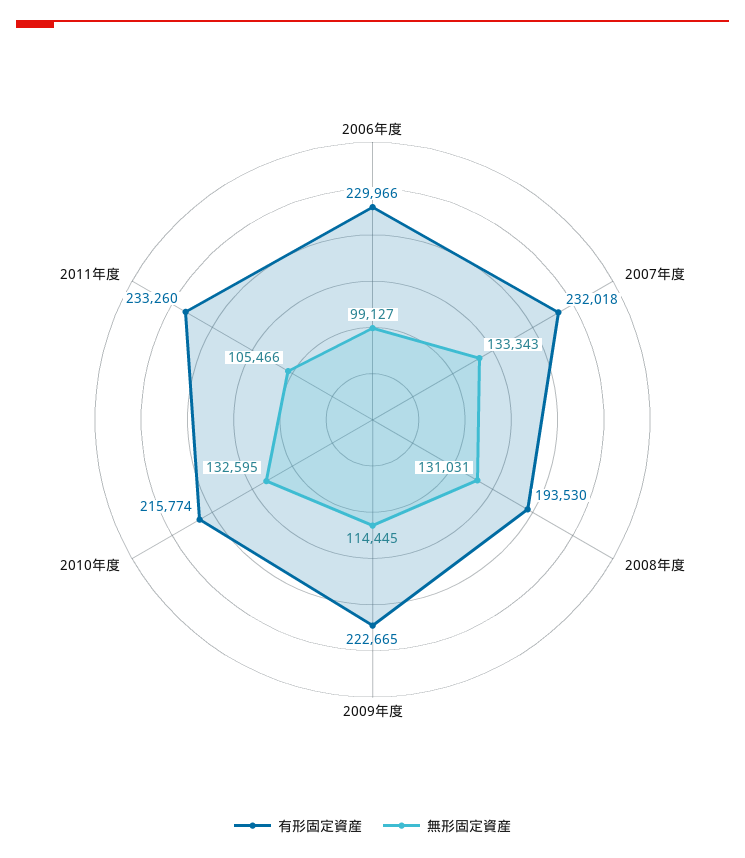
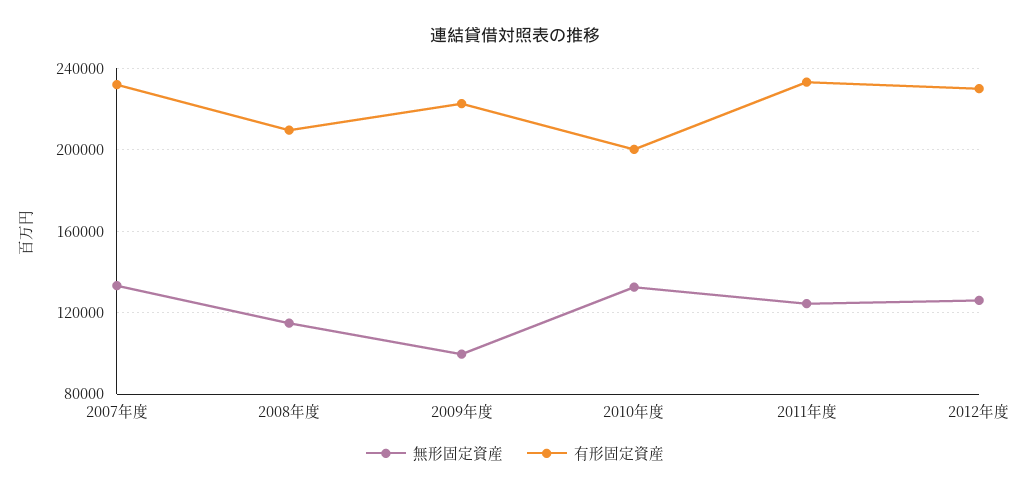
有形固定資産, 2006年度: 229966 -> none
無形固定資産, 2006年度: 99127 -> none
有形固定資産, 2008年度: 193530 -> 210000
無形固定資産, 2008年度: 131031 -> 115000
無形固定資産, 2009年度: 114445 -> 100000
有形固定資産, 2010年度: 215774 -> 200000
無形固定資産, 2011年度: 105466 -> 125000
無形固定資産, 2012年度: none -> 125000
有形固定資産, 2012年度: none -> 230000

